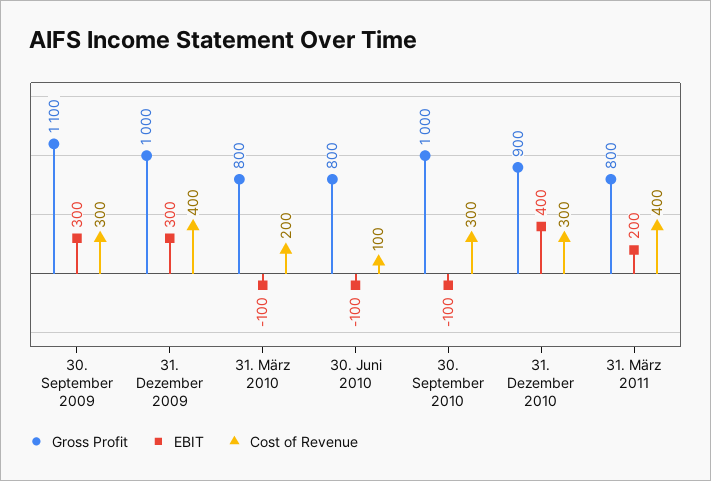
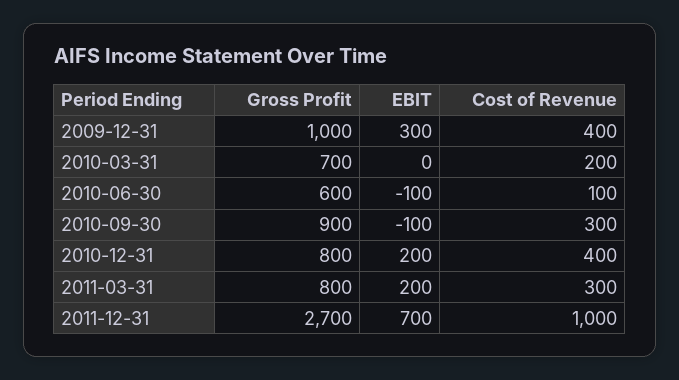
Gross Profit, 30. September 2009: 1100 -> none
EBIT, 30. September 2009: 300 -> none
Cost of Revenue, 30. September 2009: 300 -> none
Gross Profit, 31. März 2010: 800 -> 700
EBIT, 31. März 2010: -100 -> 0
Gross Profit, 30. Juni 2010: 800 -> 600
Gross Profit, 30. September 2010: 1000 -> 900
Gross Profit, 31. Dezember 2010: 900 -> 800
EBIT, 31. Dezember 2010: 400 -> 200
Cost of Revenue, 31. Dezember 2010: 300 -> 400
Cost of Revenue, 31. März 2011: 400 -> 300
Gross Profit, 2011-12-31: none -> 2700
EBIT, 2011-12-31: none -> 700
Cost of Revenue, 2011-12-31: none -> 1000

